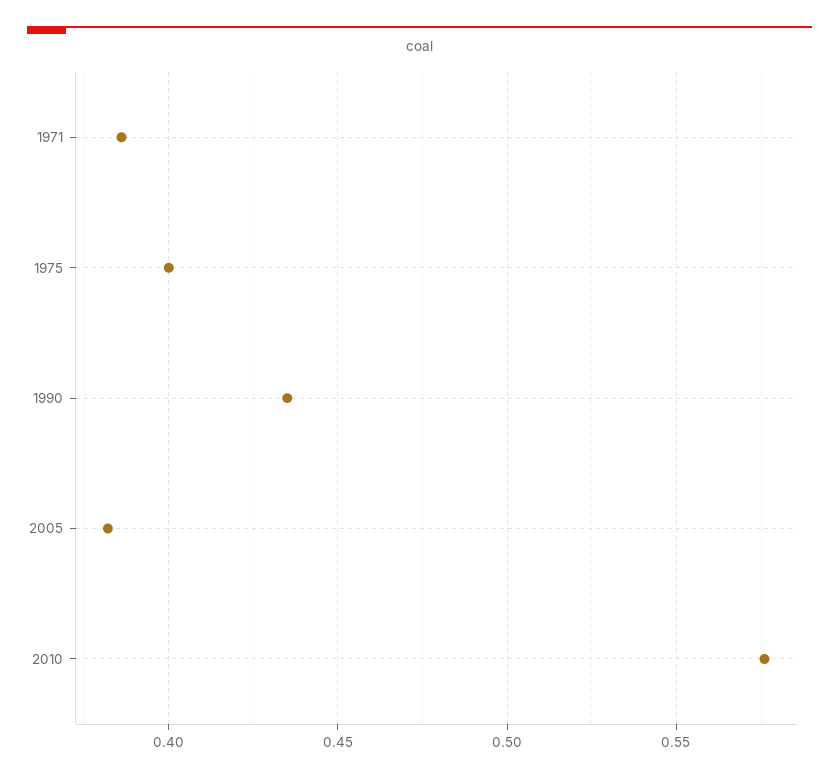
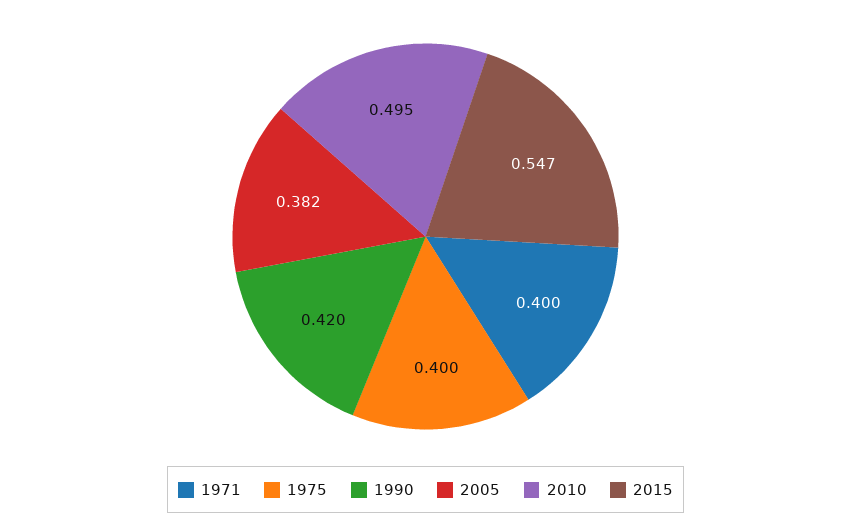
1971: 0.385 -> 0.4
1990: 0.435 -> 0.42
2010: 0.575 -> 0.495
2015: none -> 0.547

